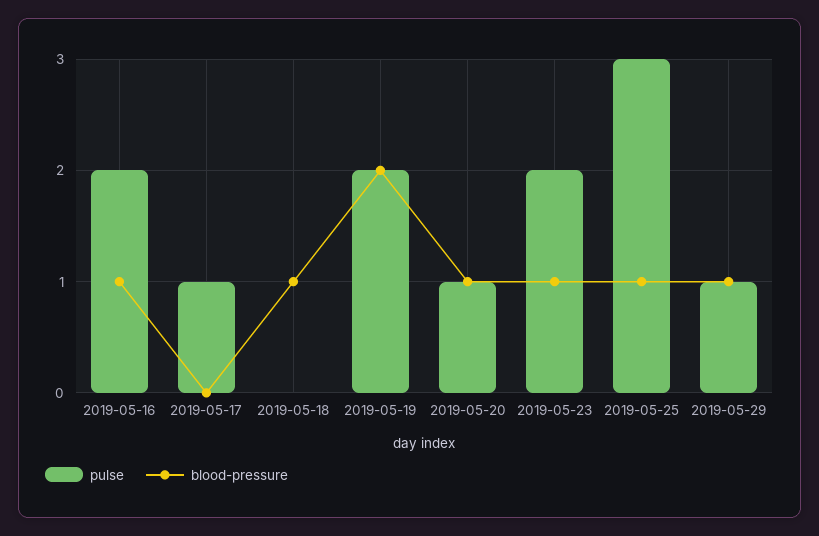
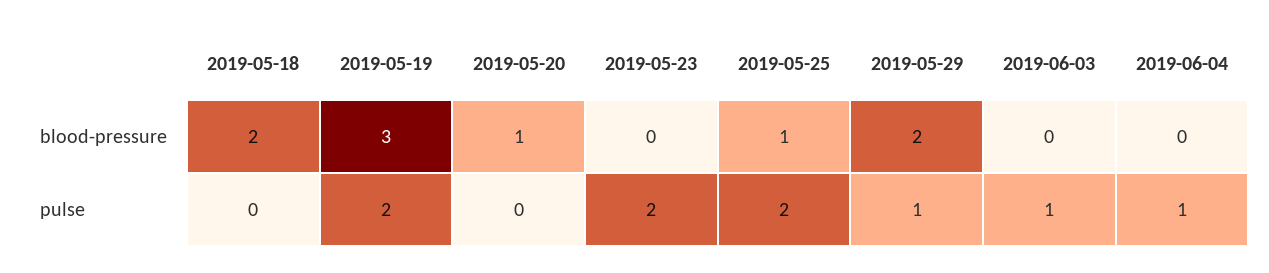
pulse, 2019-05-16: 2 -> none
blood-pressure, 2019-05-16: 1 -> none
pulse, 2019-05-17: 1 -> none
blood-pressure, 2019-05-17: 0 -> none
blood-pressure, 2019-05-18: 1 -> 2
blood-pressure, 2019-05-19: 2 -> 3
pulse, 2019-05-20: 1 -> 0
blood-pressure, 2019-05-23: 1 -> 0
pulse, 2019-05-25: 3 -> 2
blood-pressure, 2019-05-29: 1 -> 2
blood-pressure, 2019-06-03: none -> 0
blood-pressure, 2019-06-04: none -> 0
pulse, 2019-06-03: none -> 1
pulse, 2019-06-04: none -> 1

